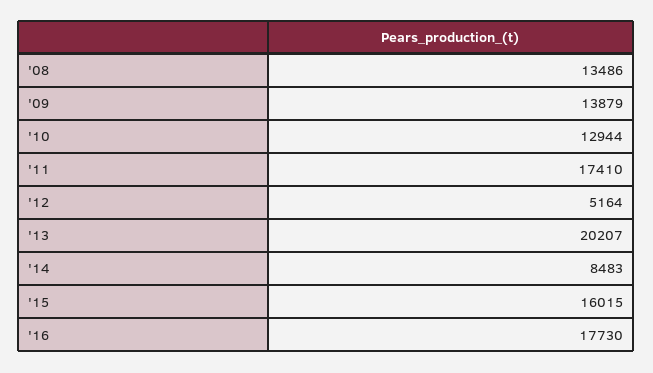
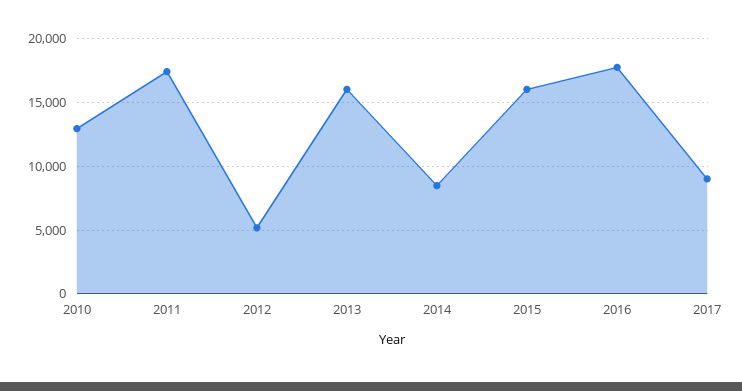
'08: 13486 -> none
'09: 13879 -> none
'13: 20207 -> 16000
2017: none -> 9000

